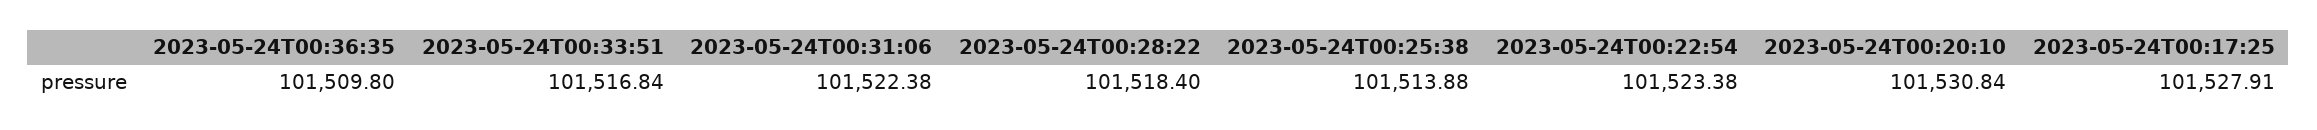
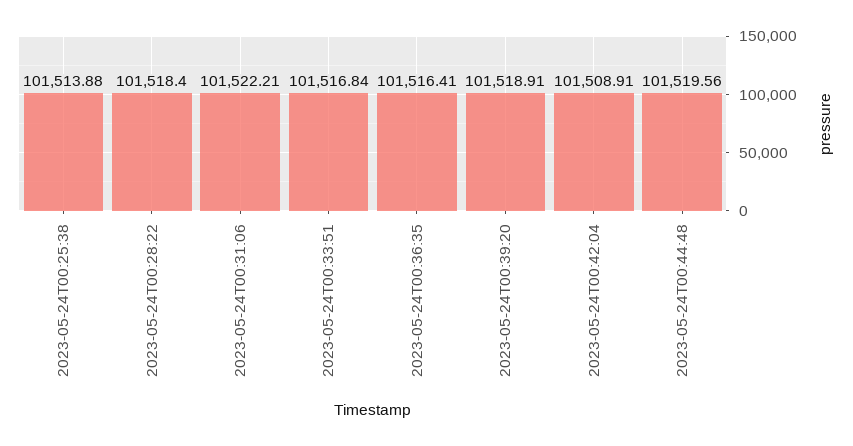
2023-05-24T00:36:35: 101509.8 -> 101516.41
2023-05-24T00:31:06: 101522.38 -> 101522.21
2023-05-24T00:22:54: 101523.38 -> none
2023-05-24T00:20:10: 101530.84 -> none
2023-05-24T00:17:25: 101527.91 -> none
2023-05-24T00:39:20: none -> 101518.91
2023-05-24T00:42:04: none -> 101508.91
2023-05-24T00:44:48: none -> 101519.56

